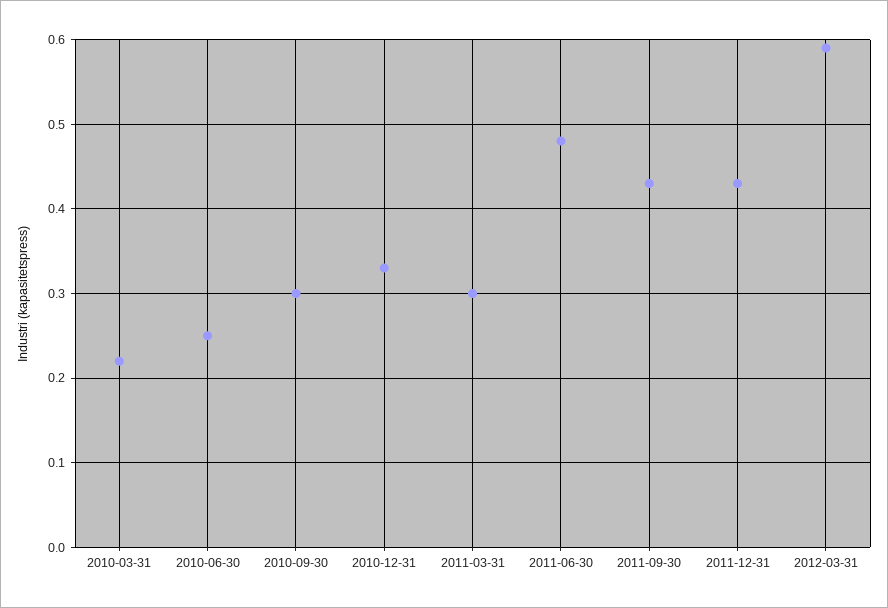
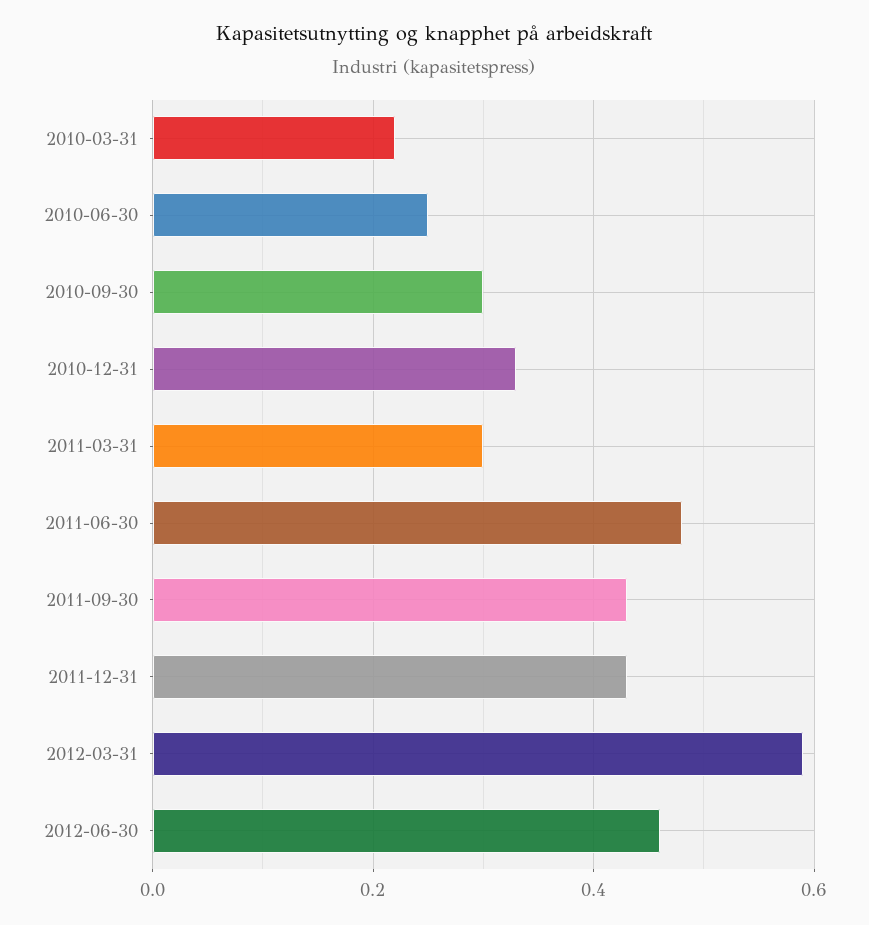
2012-06-30: none -> 0.45

